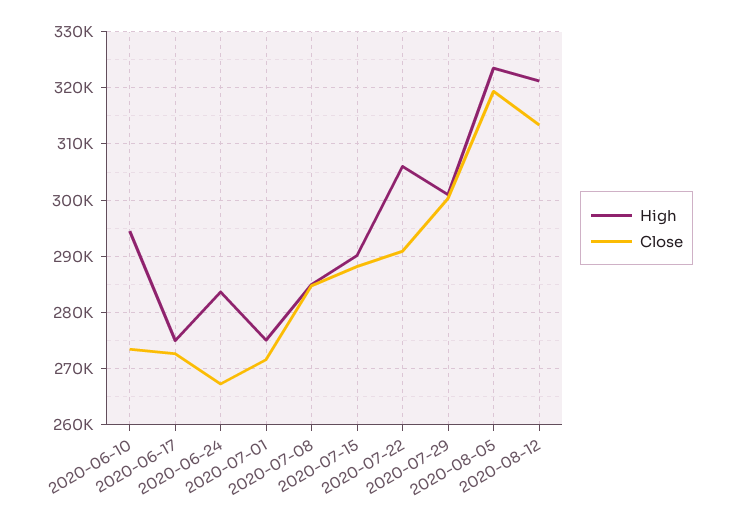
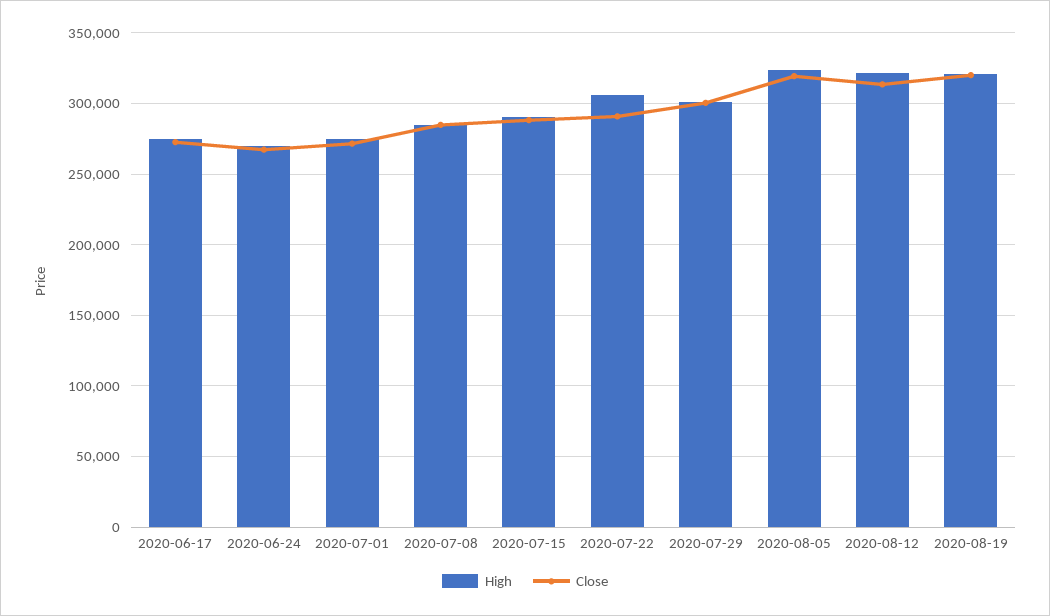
High, 2020-06-10: 294000 -> none
Close, 2020-06-10: 274000 -> none
High, 2020-06-24: 284000 -> 270000
High, 2020-08-19: none -> 320000
Close, 2020-08-19: none -> 320000

